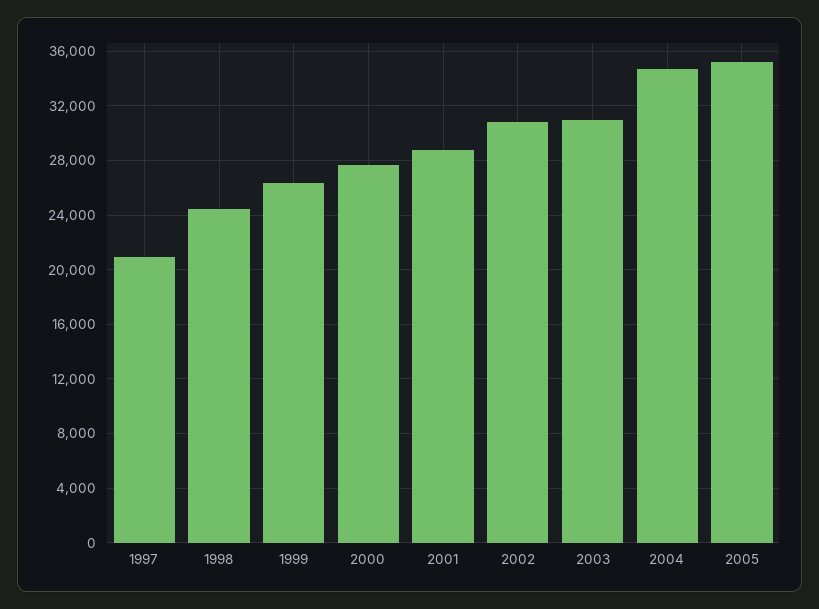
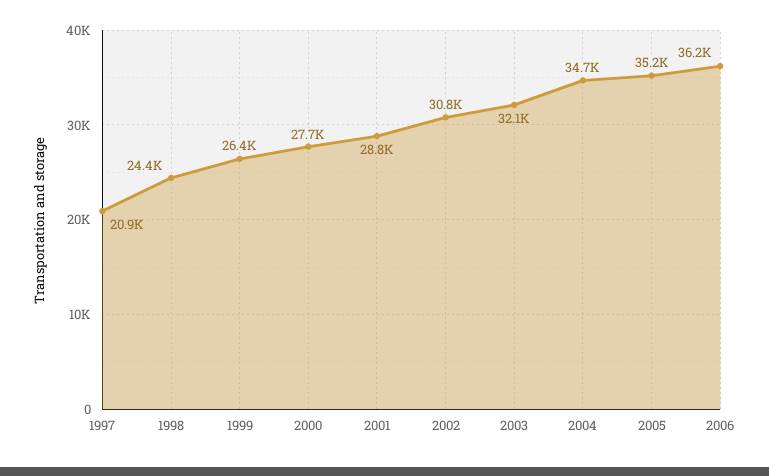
2003: 31000 -> 32100
2006: none -> 36200

